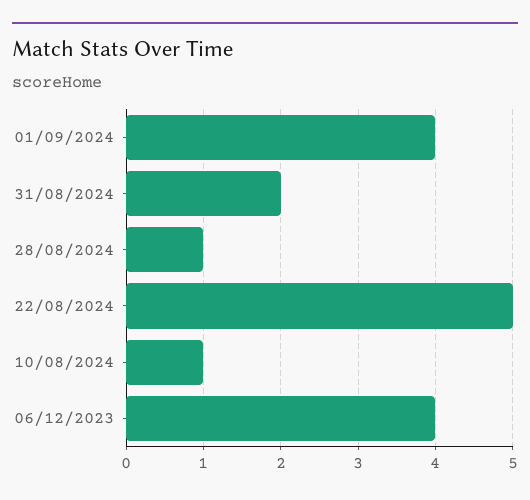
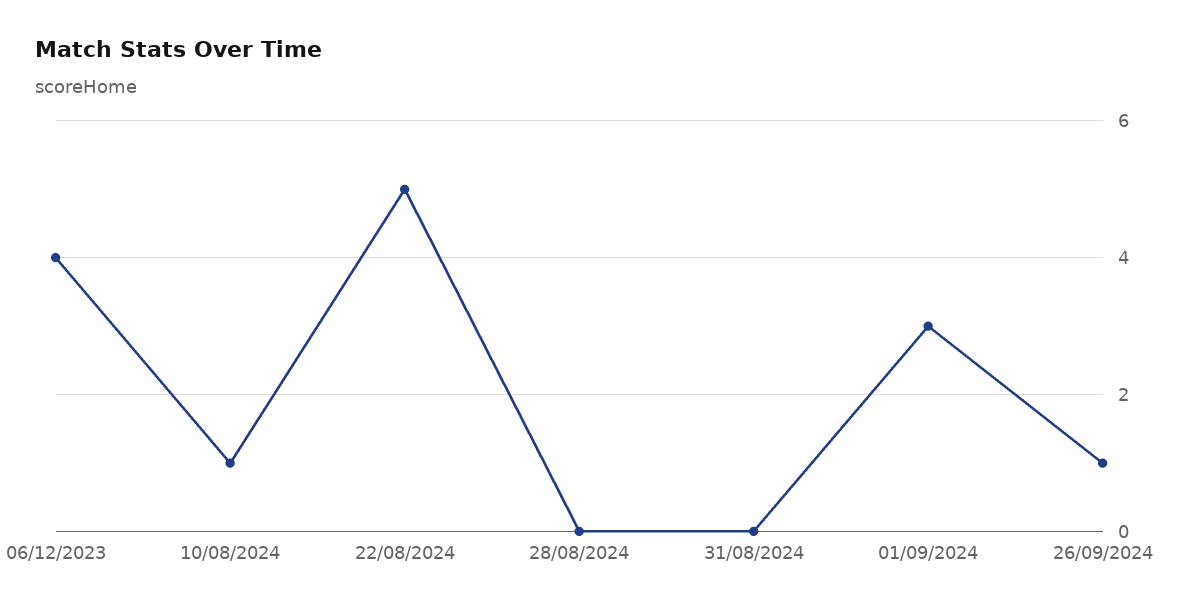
01/09/2024: 4 -> 3
31/08/2024: 2 -> 0
28/08/2024: 1 -> 0
26/09/2024: none -> 1

